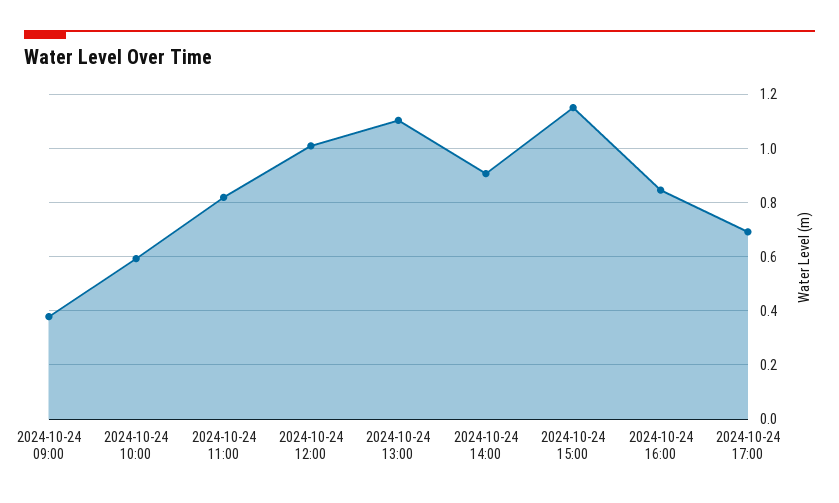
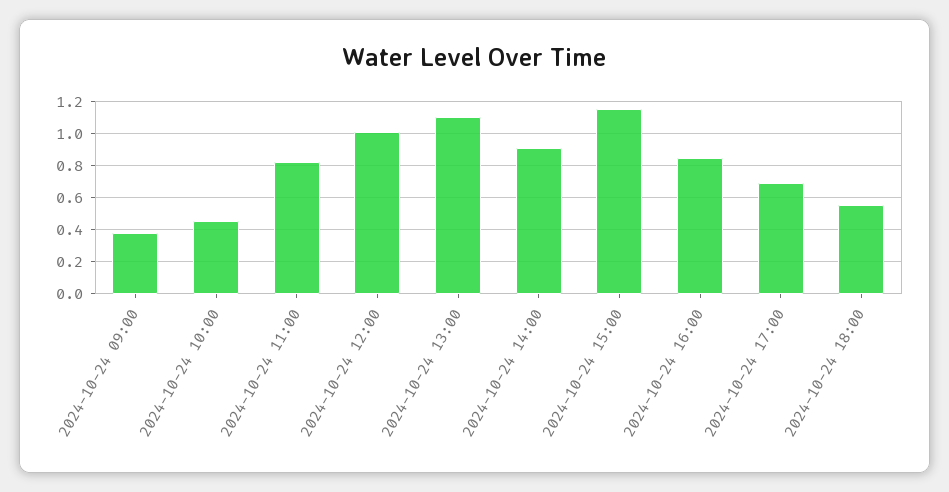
2024-10-24 10:00: 0.6 -> 0.45
2024-10-24 18:00: none -> 0.55

